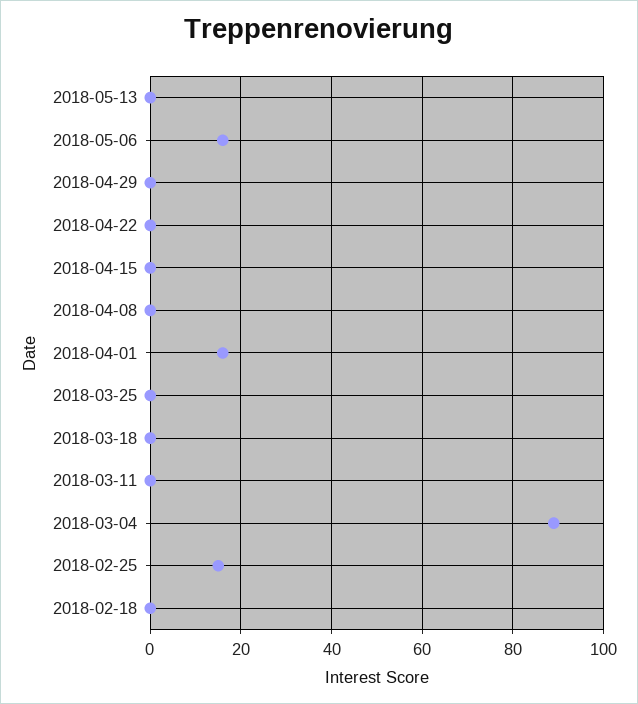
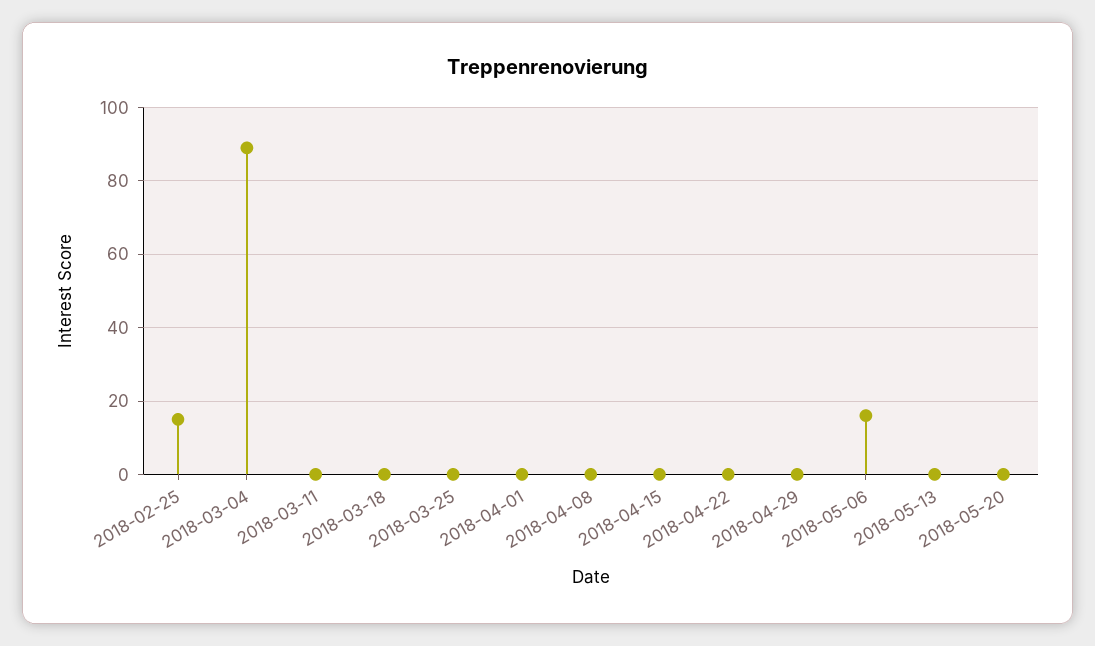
2018-04-01: 15 -> 0
2018-02-18: 0 -> none
2018-05-20: none -> 0

